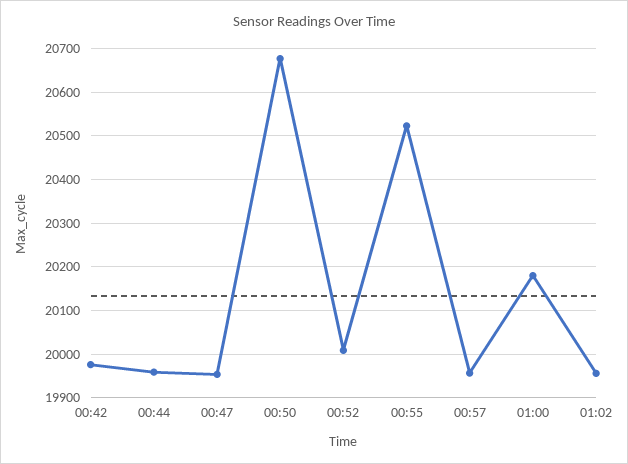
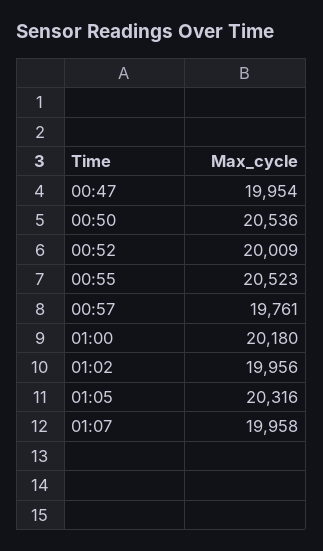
00:42: 19980 -> none
00:44: 19960 -> none
00:50: 20680 -> 20536
00:57: 19960 -> 19761
01:05: none -> 20316
01:07: none -> 19958

